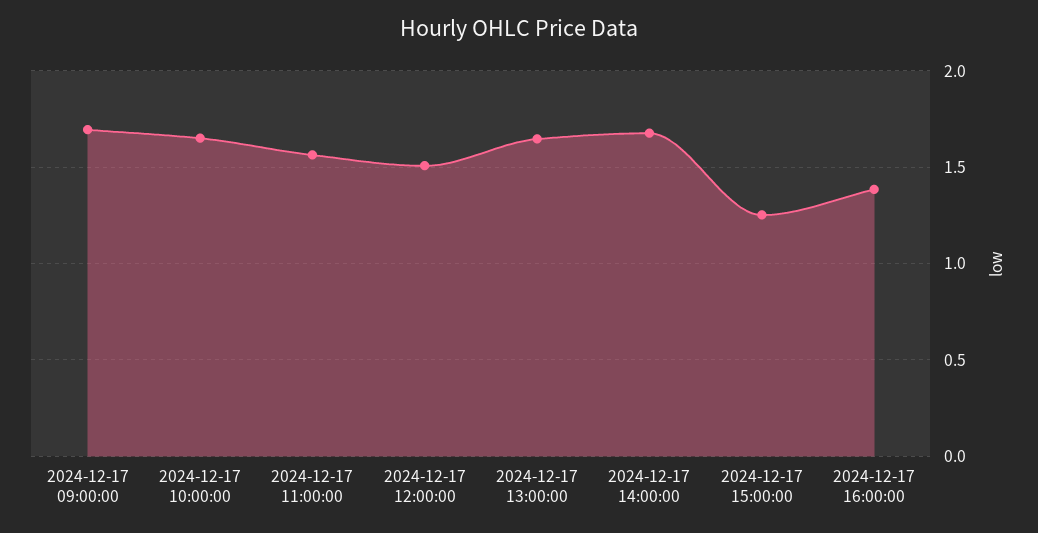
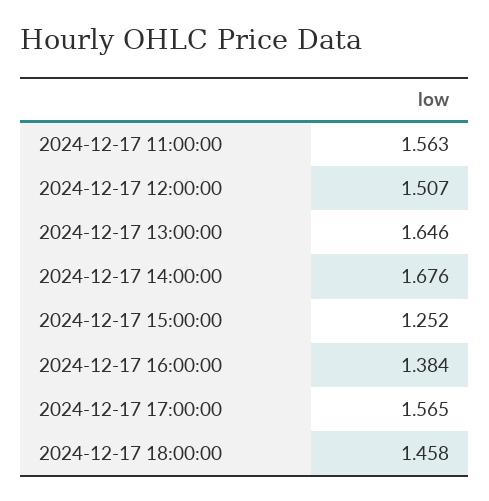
2024-12-17 09:00:00: 1.7 -> none
2024-12-17 10:00:00: 1.65 -> none
2024-12-17 17:00:00: none -> 1.565
2024-12-17 18:00:00: none -> 1.458

